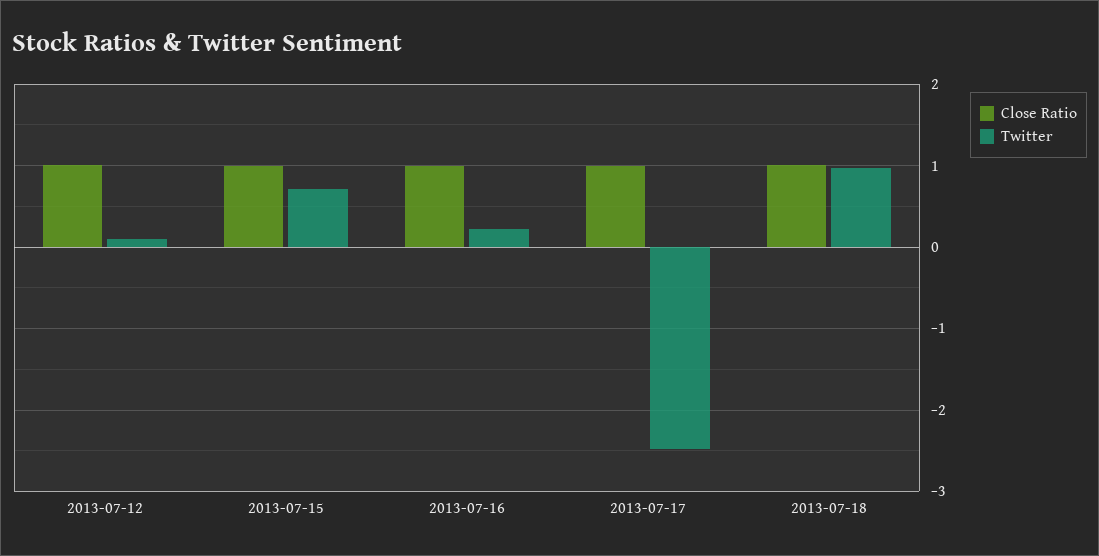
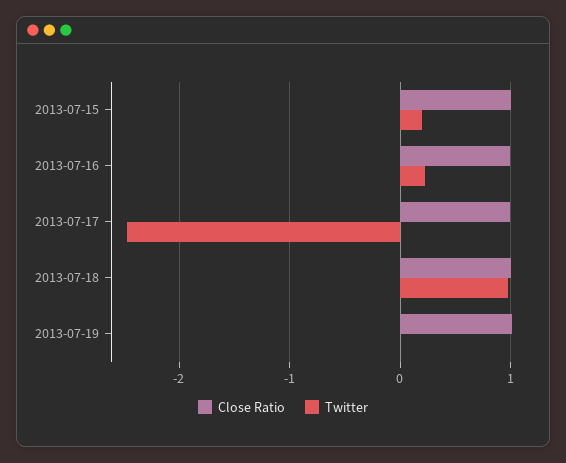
Close Ratio, 2013-07-12: 1 -> none
Twitter, 2013-07-12: 0.1 -> none
Twitter, 2013-07-15: 0.7 -> 0.2
Close Ratio, 2013-07-19: none -> 1
Twitter, 2013-07-19: none -> 0

